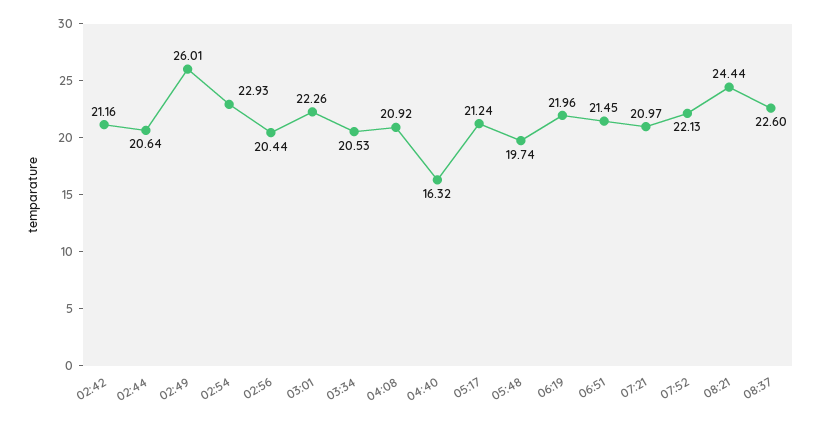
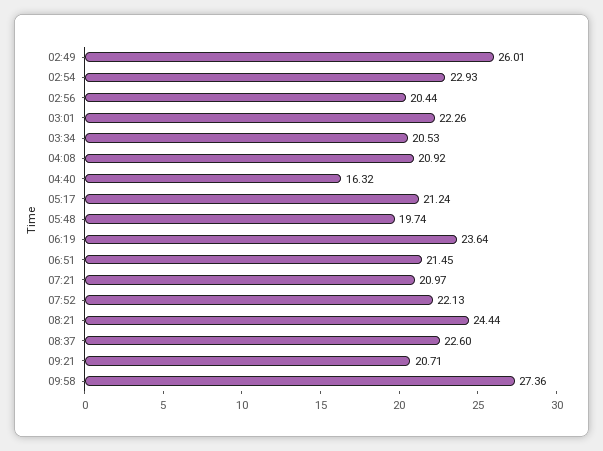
02:42: 21.16 -> none
02:44: 20.64 -> none
06:19: 21.96 -> 23.64
09:21: none -> 20.71
09:58: none -> 27.36

